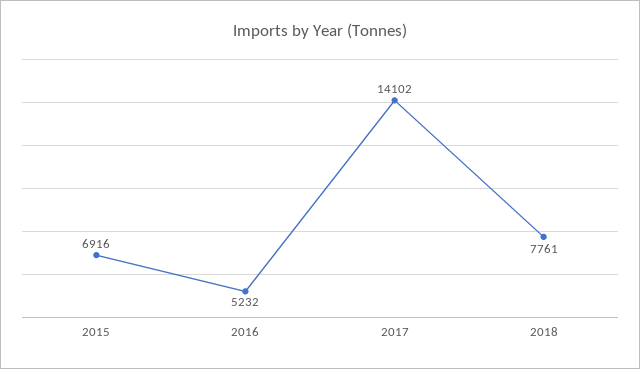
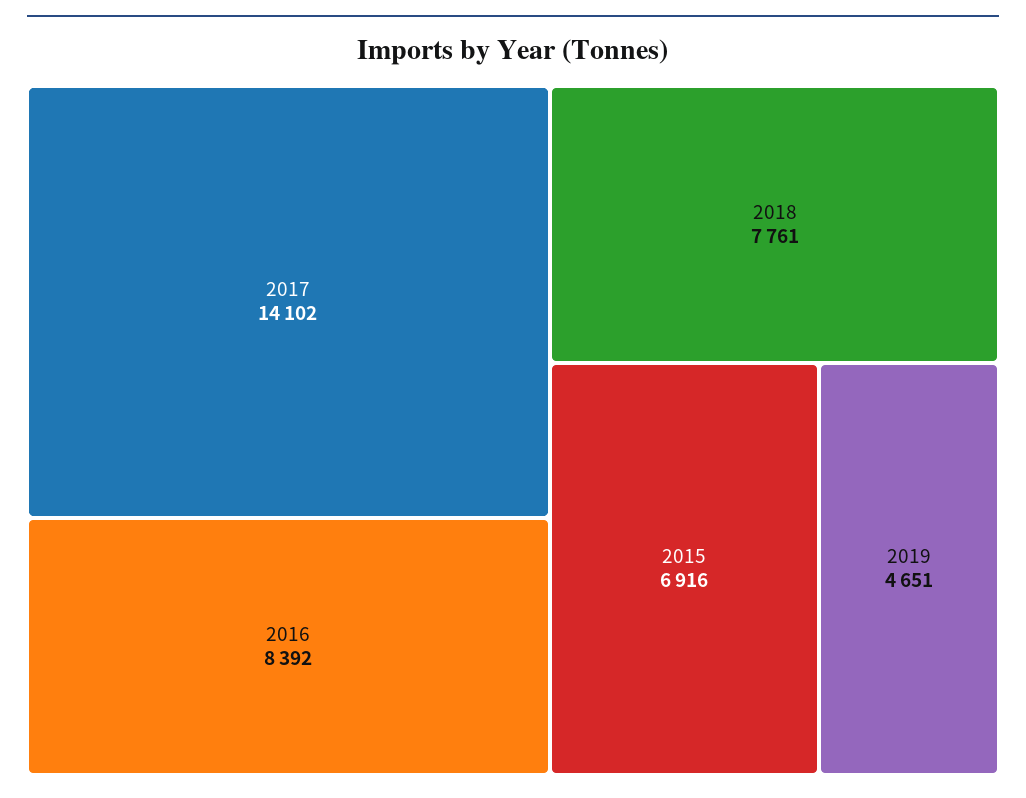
2016: 5232 -> 8392
2019: none -> 4651

